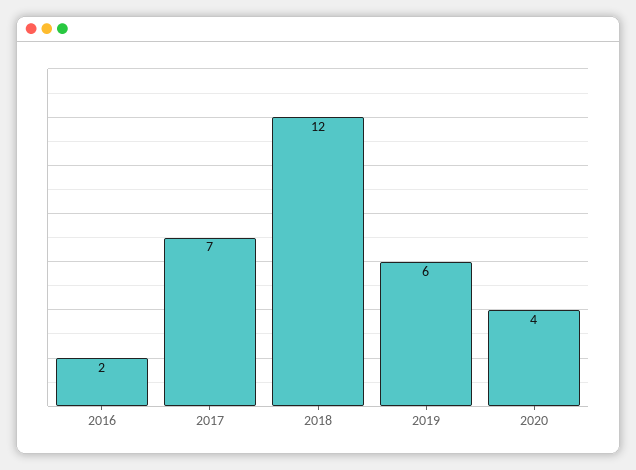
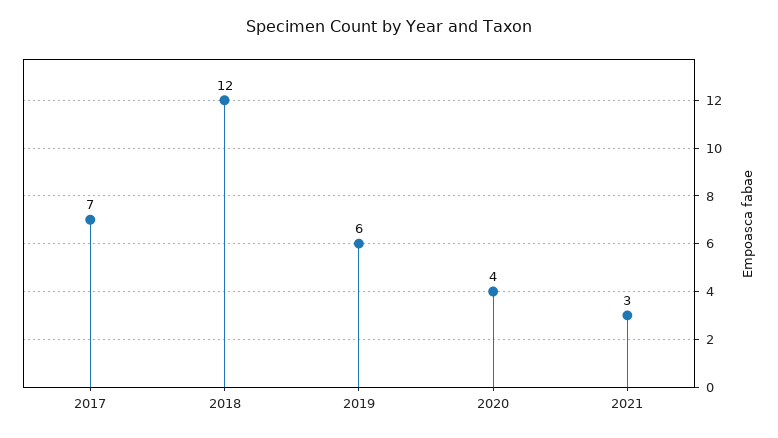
2016: 2 -> none
2021: none -> 3

